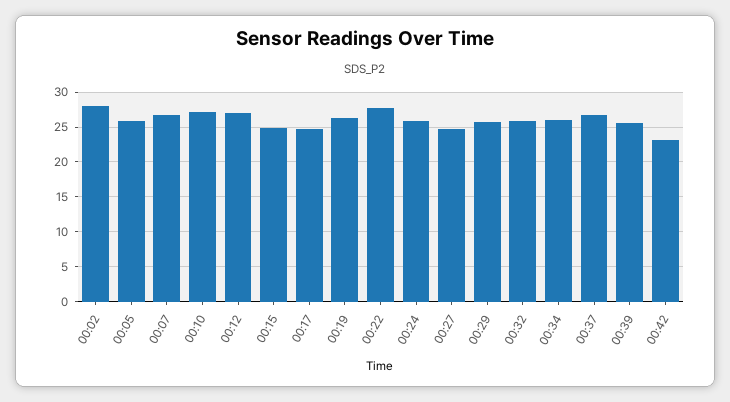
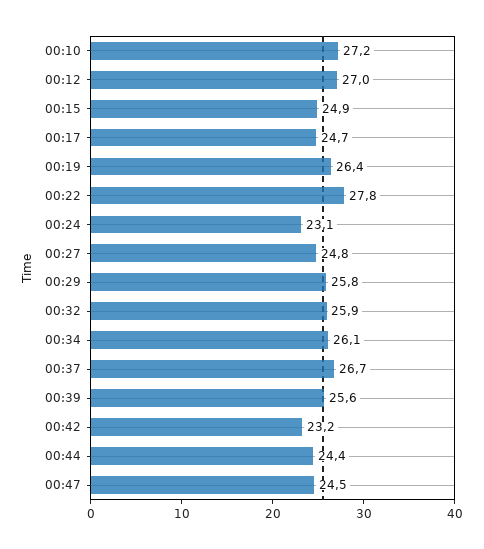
00:02: 28 -> none
00:05: 26 -> none
00:07: 27 -> none
00:24: 26 -> 23.1
00:44: none -> 24.4
00:47: none -> 24.5

